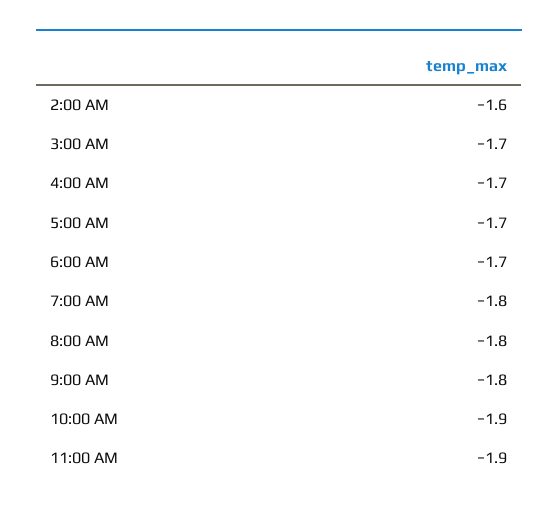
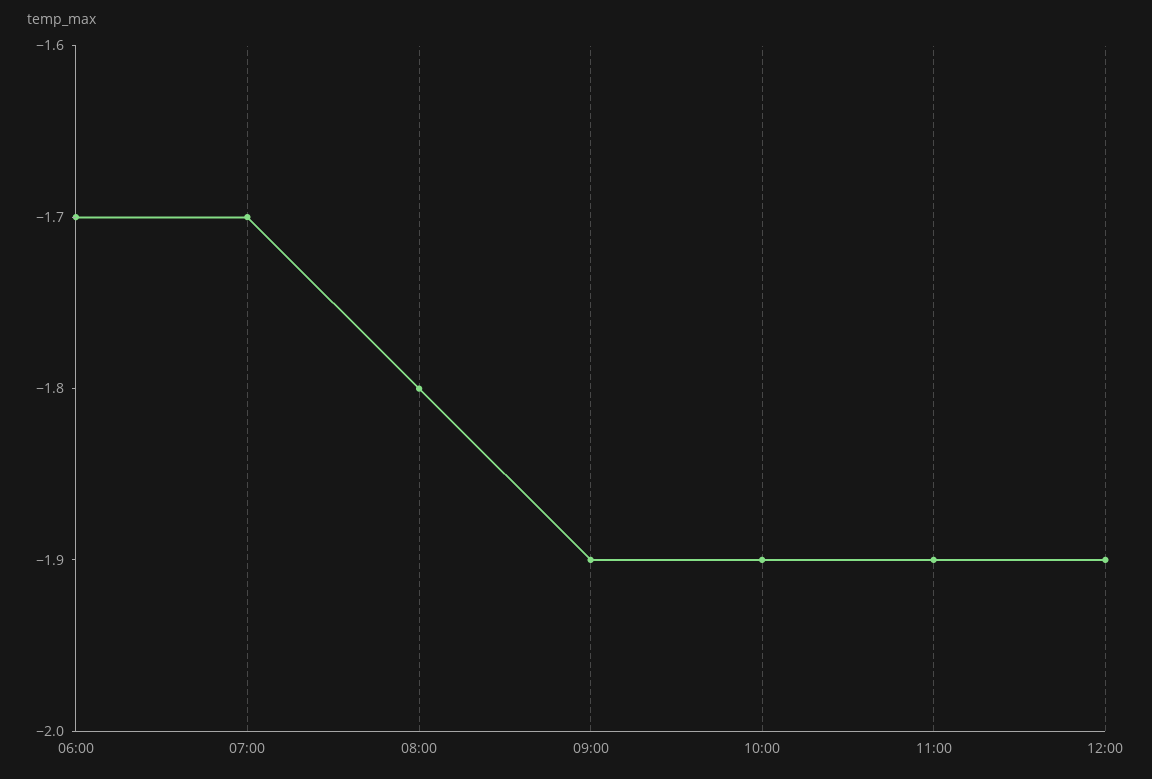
2:00 AM: -1.6 -> none
3:00 AM: -1.7 -> none
4:00 AM: -1.7 -> none
5:00 AM: -1.7 -> none
7:00 AM: -1.8 -> -1.7
9:00 AM: -1.8 -> -1.9
12:00: none -> -1.9

